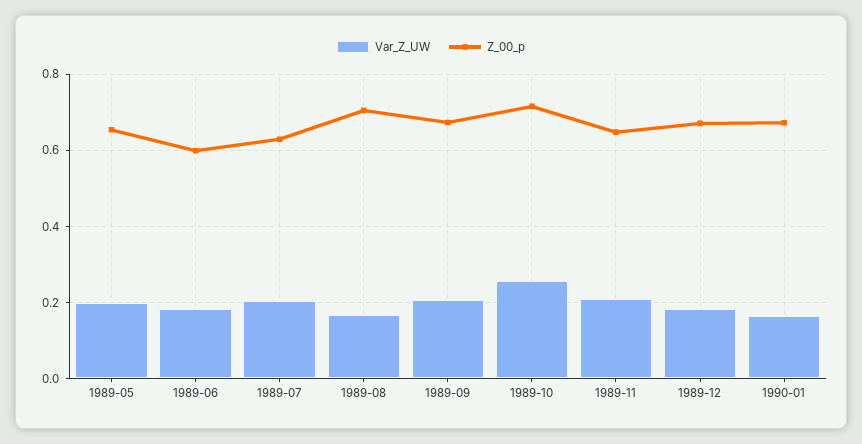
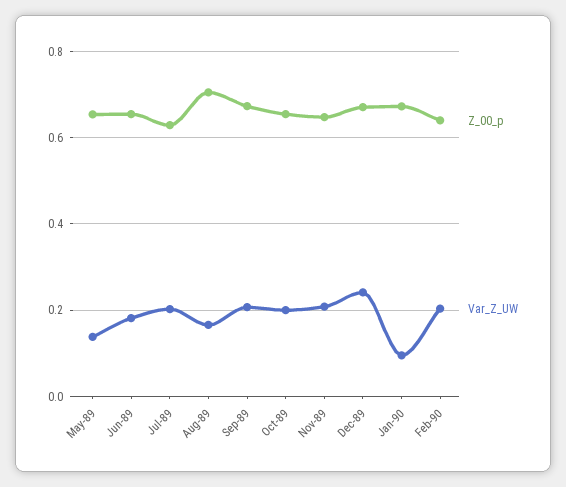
Var_Z_UW, 1989-05: 0.2 -> 0.14
Z_00_p, 1989-06: 0.6 -> 0.66
Var_Z_UW, 1989-10: 0.26 -> 0.2
Z_00_p, 1989-10: 0.72 -> 0.66
Var_Z_UW, 1989-12: 0.18 -> 0.24
Var_Z_UW, 1990-01: 0.16 -> 0.1
Z_00_p, Feb-90: none -> 0.64
Var_Z_UW, Feb-90: none -> 0.2

